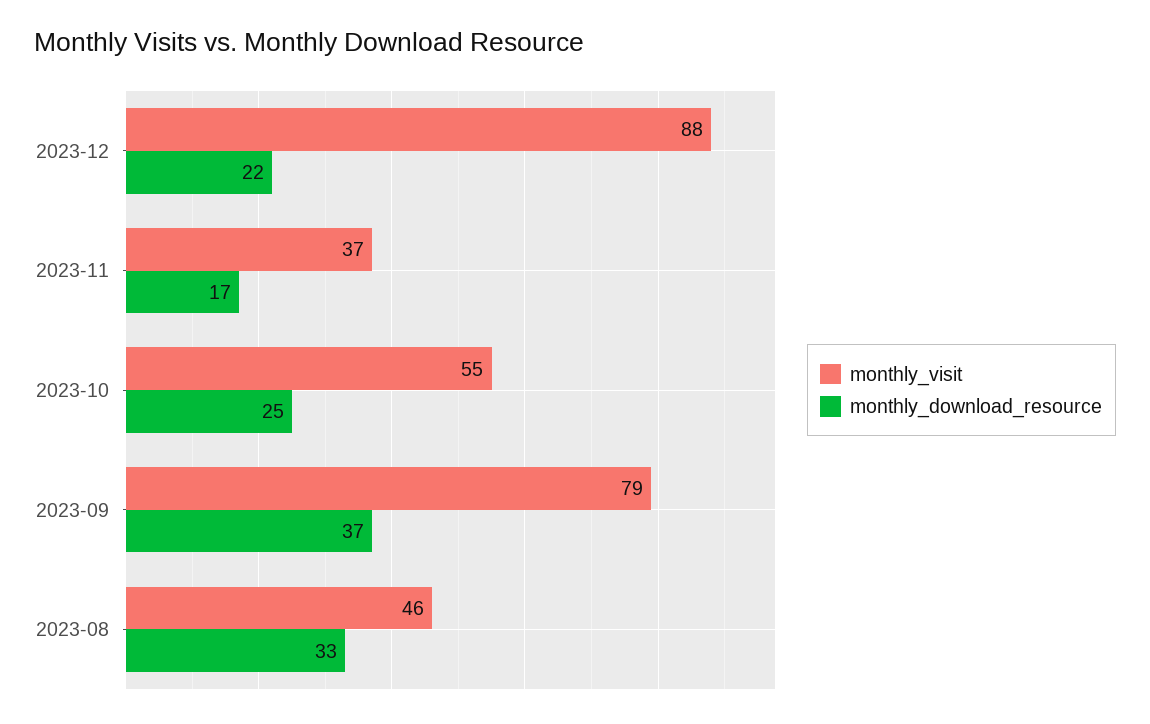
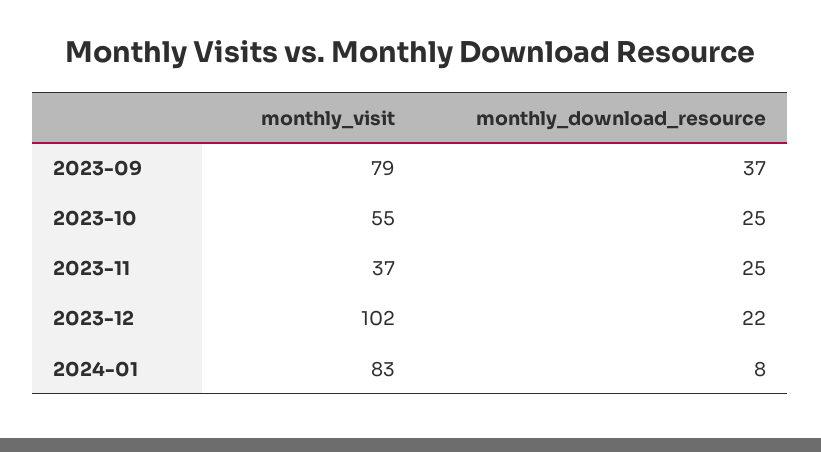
monthly_visit, 2023-12: 88 -> 102
monthly_download_resource, 2023-11: 17 -> 25
monthly_visit, 2023-08: 46 -> none
monthly_download_resource, 2023-08: 33 -> none
monthly_visit, 2024-01: none -> 83
monthly_download_resource, 2024-01: none -> 8

